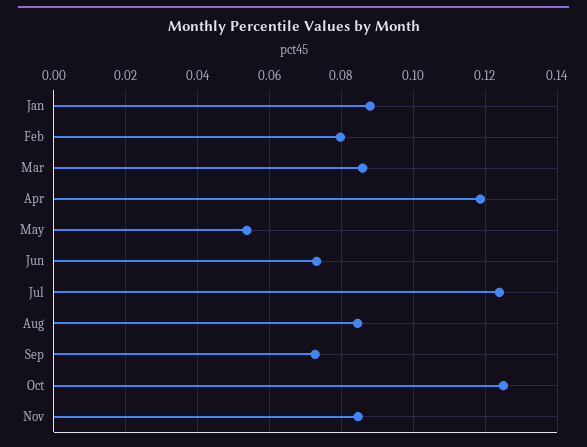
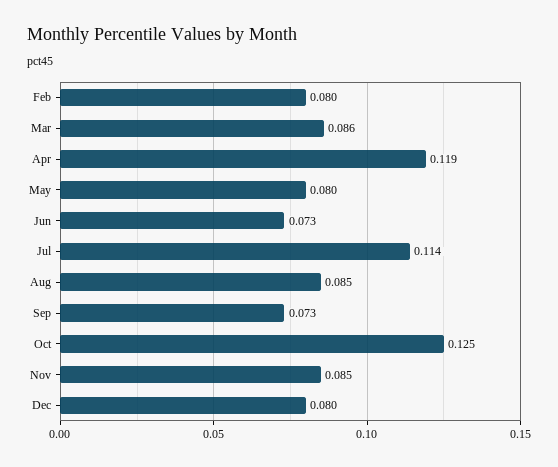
Jan: 0.088 -> none
May: 0.054 -> 0.08
Jul: 0.124 -> 0.114
Dec: none -> 0.08

